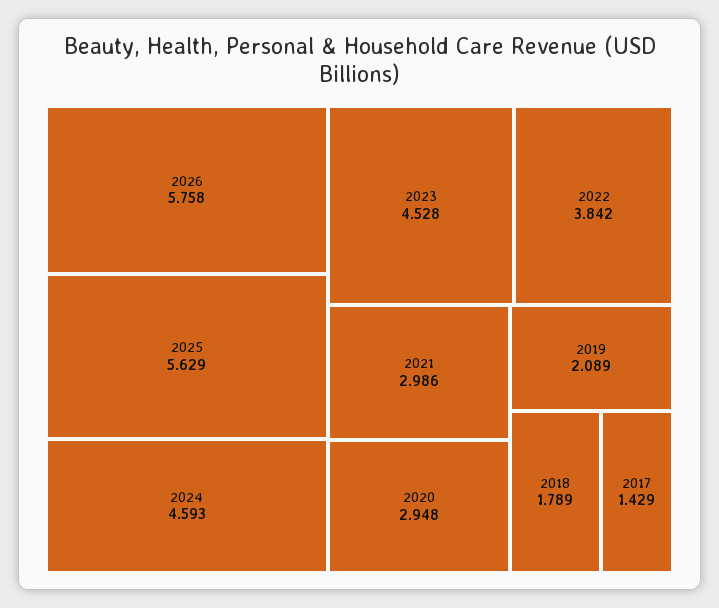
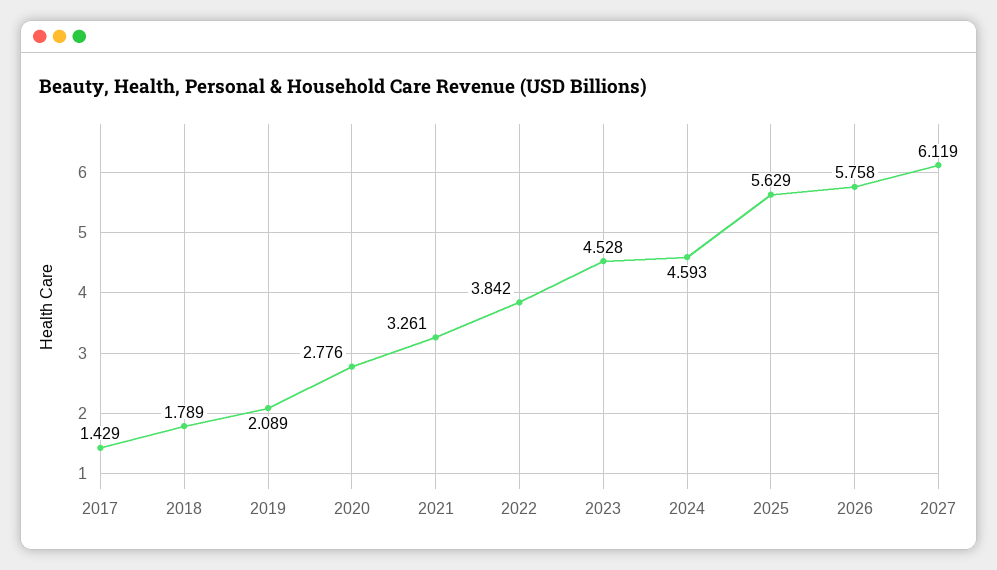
2021: 2.986 -> 3.261
2020: 2.948 -> 2.776
2027: none -> 6.119

